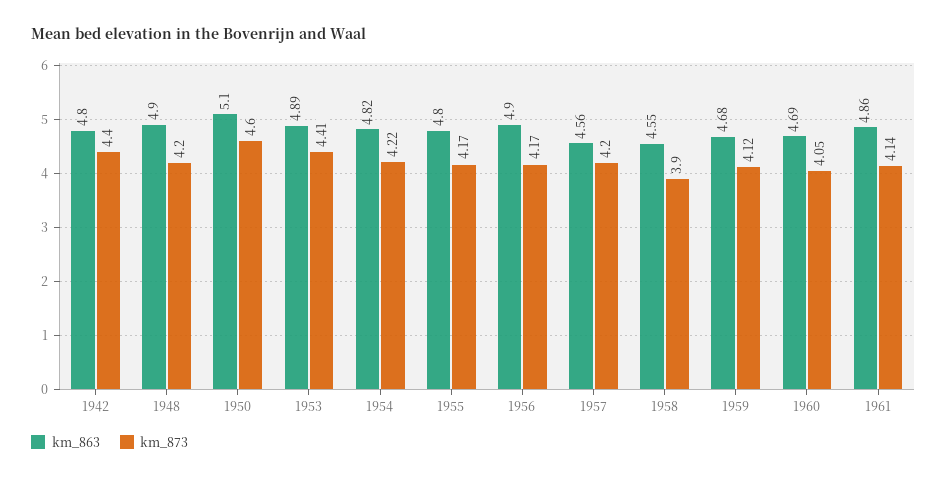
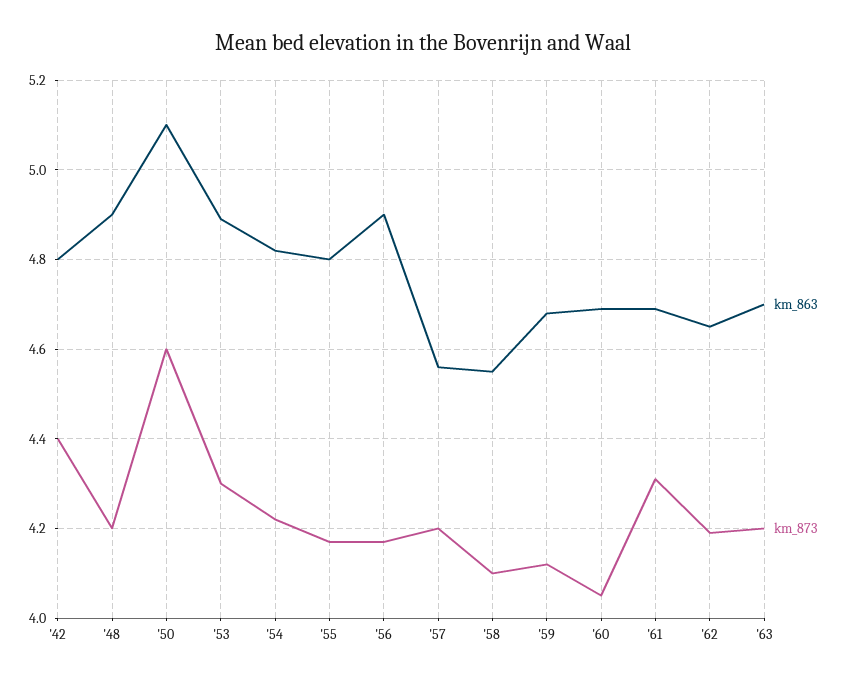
km_873, 1953: 4.41 -> 4.3
km_873, 1958: 3.9 -> 4.1
km_863, 1961: 4.86 -> 4.7
km_873, 1961: 4.14 -> 4.3
km_863, '62: none -> 4.65
km_873, '62: none -> 4.2
km_863, '63: none -> 4.7
km_873, '63: none -> 4.2

